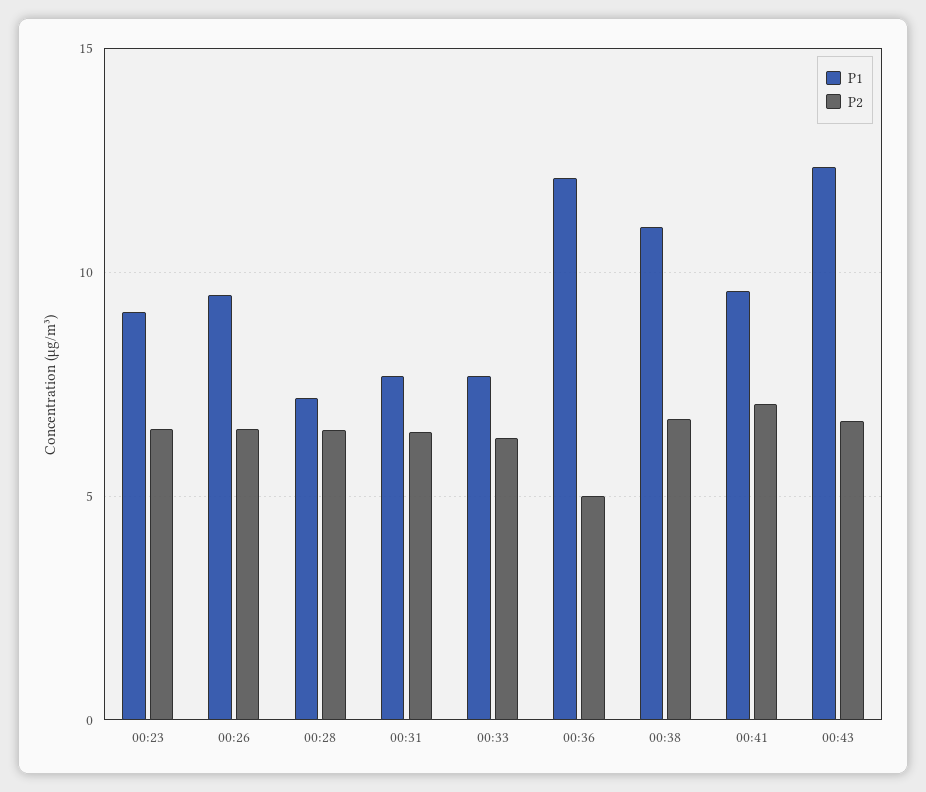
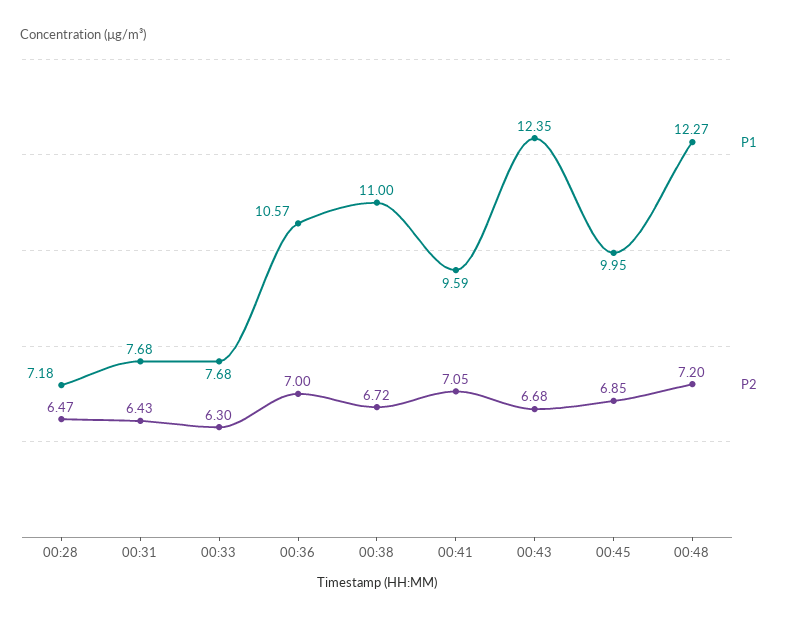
P1, 00:23: 9 -> none
P2, 00:23: 6.5 -> none
P1, 00:26: 9.5 -> none
P2, 00:26: 6.5 -> none
P1, 00:36: 12 -> 10.57
P2, 00:36: 5 -> 7
P1, 00:45: none -> 9.95
P2, 00:45: none -> 6.85
P1, 00:48: none -> 12.27
P2, 00:48: none -> 7.2

